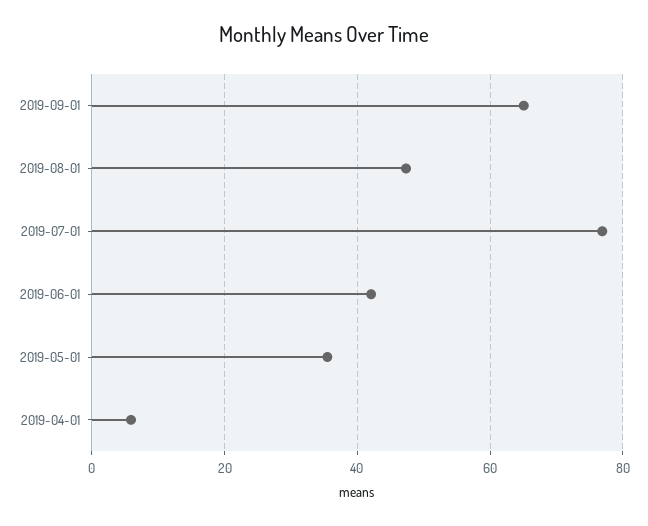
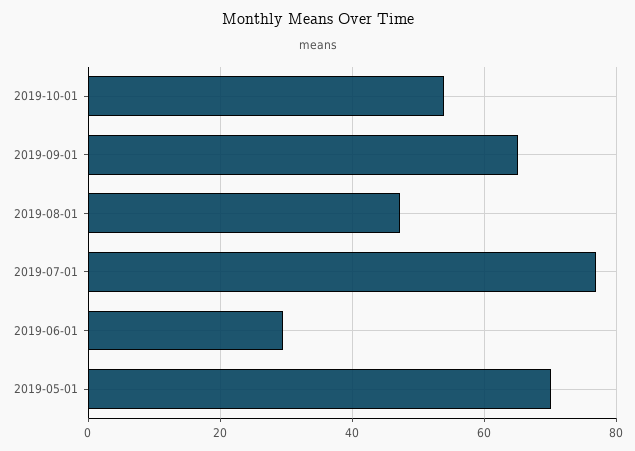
2019-06-01: 42 -> 30
2019-05-01: 36 -> 70
2019-04-01: 6 -> none
2019-10-01: none -> 54

